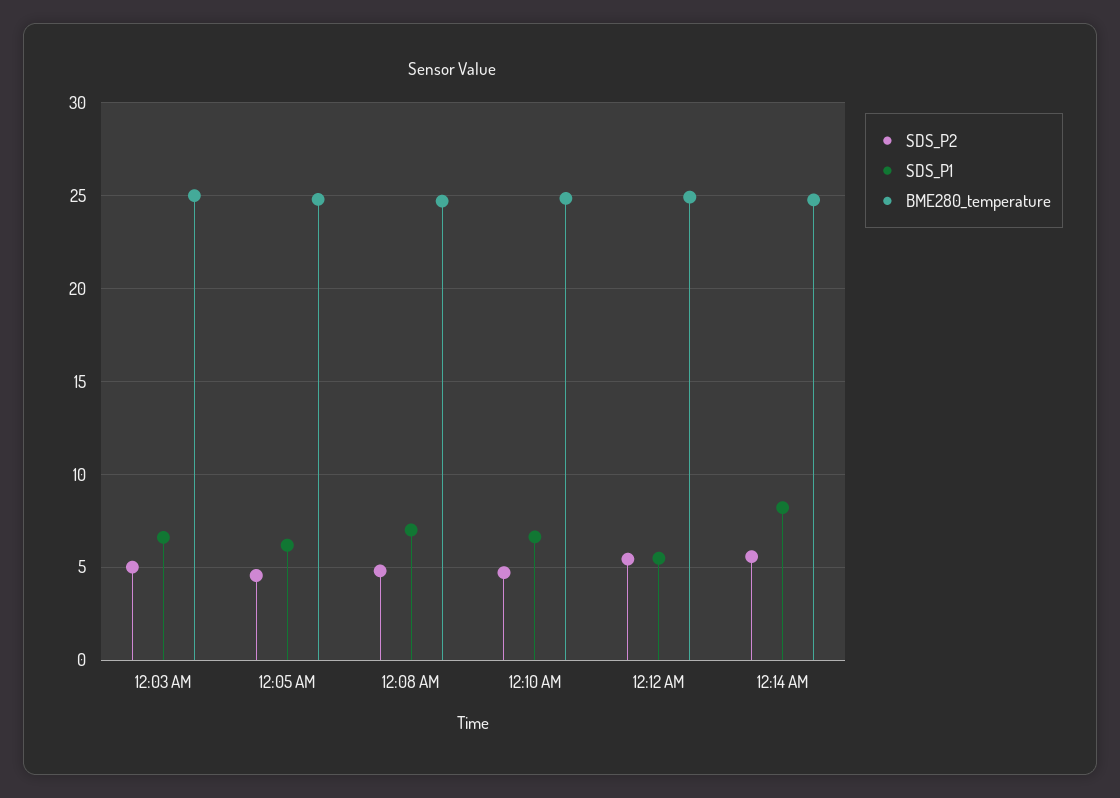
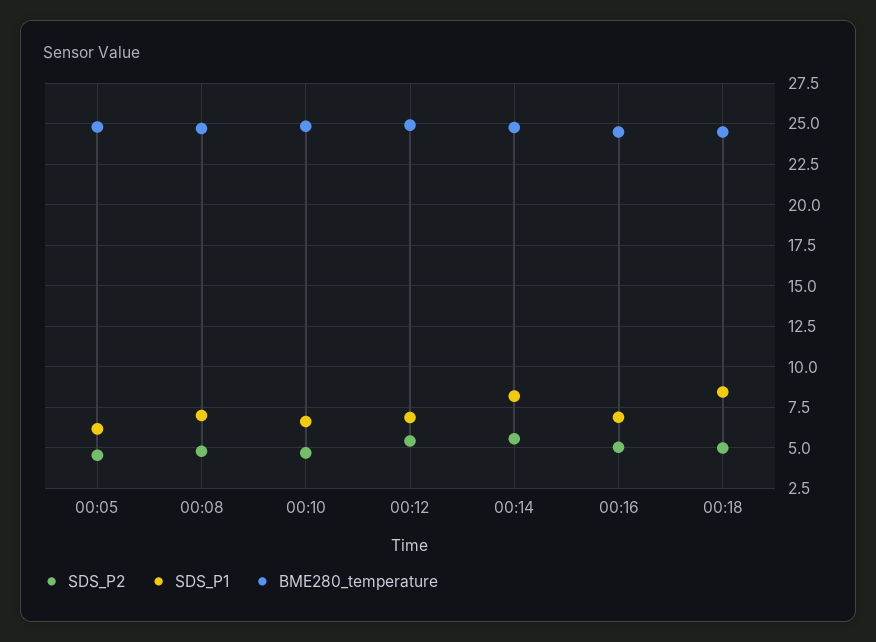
SDS_P2, 12:03 AM: 5 -> none
SDS_P1, 12:03 AM: 6.5 -> none
BME280_temperature, 12:03 AM: 25 -> none
SDS_P1, 12:12 AM: 5.5 -> 7
SDS_P2, 00:16: none -> 5
SDS_P1, 00:16: none -> 7
BME280_temperature, 00:16: none -> 24.5
SDS_P2, 00:18: none -> 5
SDS_P1, 00:18: none -> 8.5
BME280_temperature, 00:18: none -> 24.5

